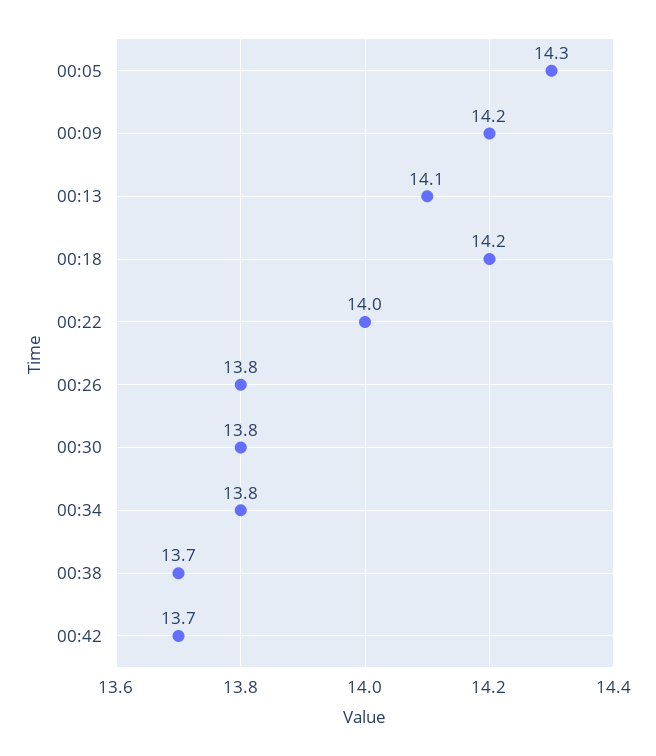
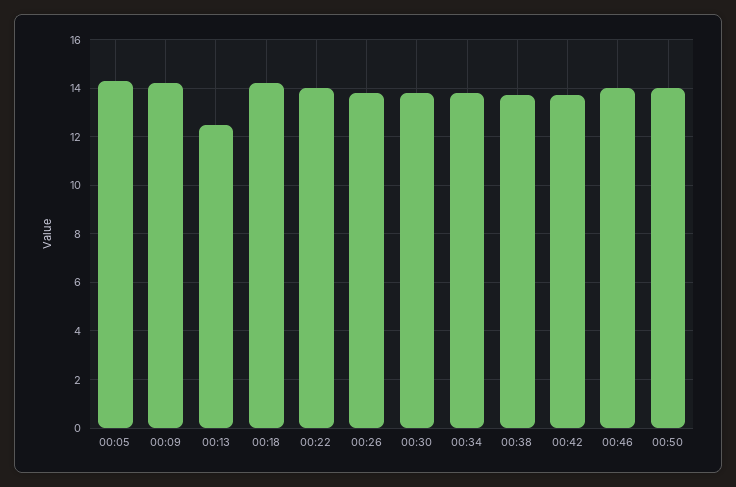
00:13: 14.1 -> 12.5
00:46: none -> 14
00:50: none -> 14

